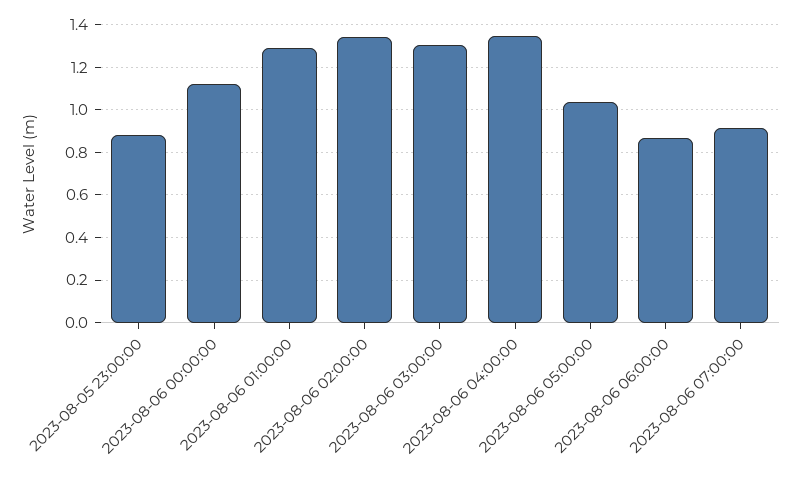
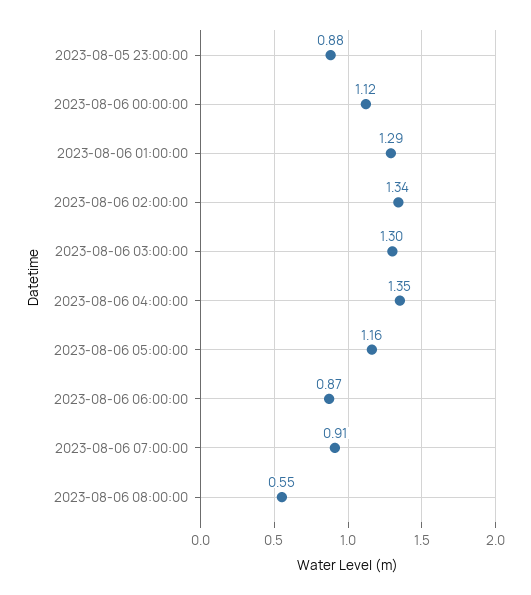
2023-08-06 05:00:00: 1.05 -> 1.16
2023-08-06 08:00:00: none -> 0.55

